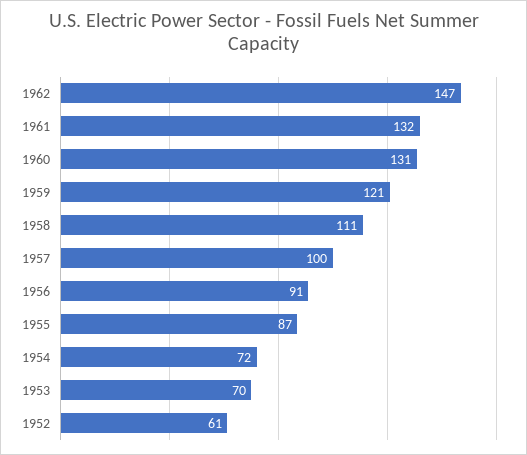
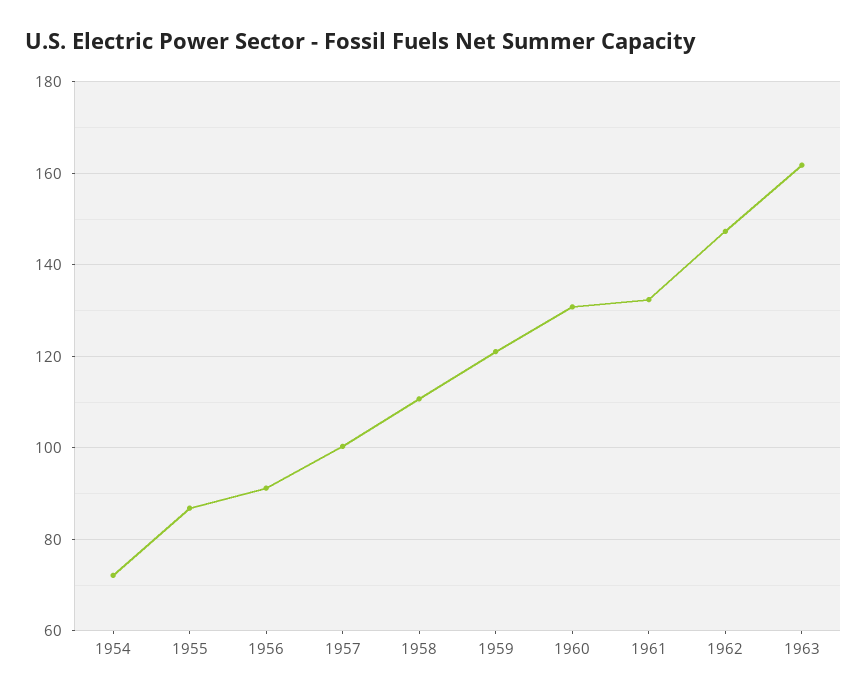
1953: 70 -> none
1952: 61 -> none
1963: none -> 162

